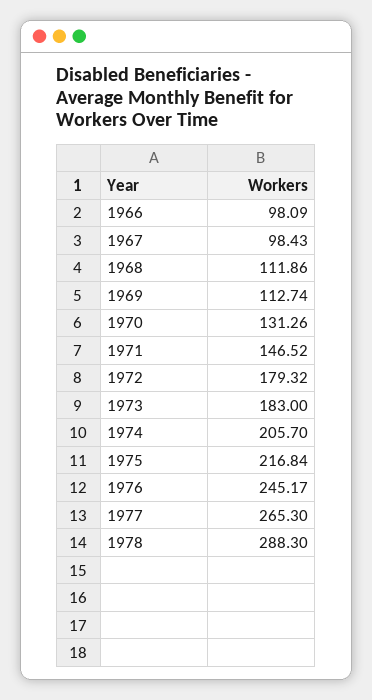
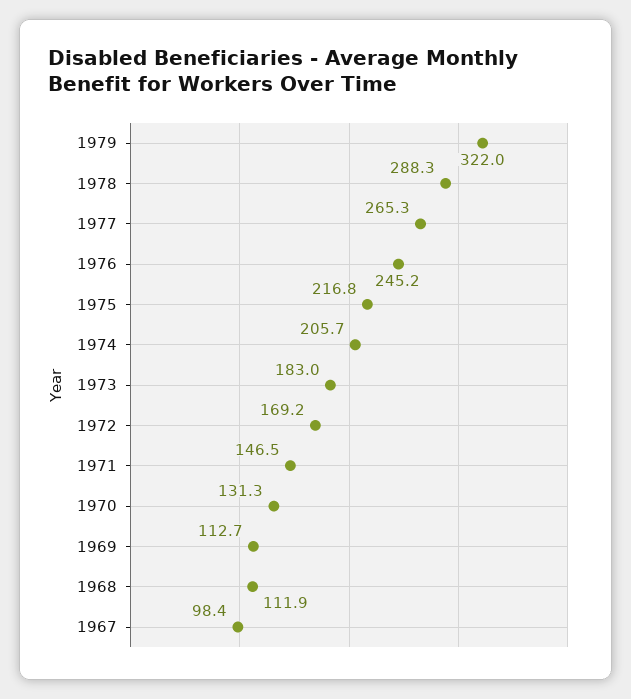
1966: 98.09 -> none
1972: 179.32 -> 169.2
1979: none -> 322

